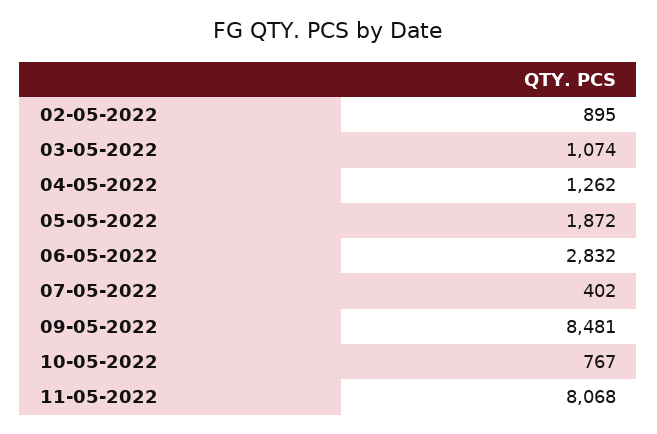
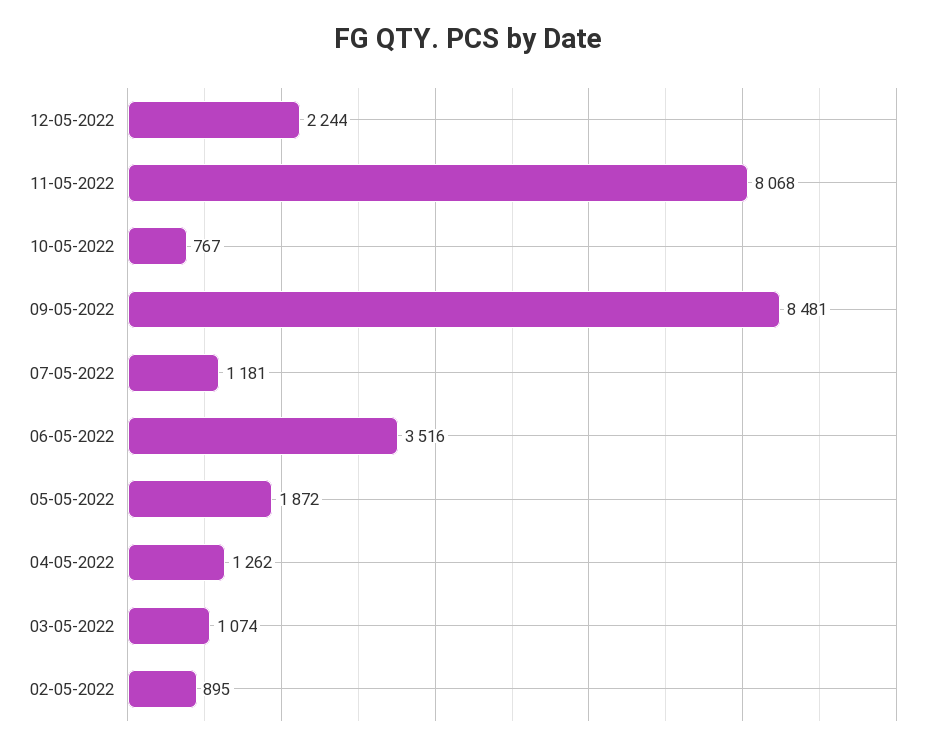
06-05-2022: 2832 -> 3516
07-05-2022: 402 -> 1181
12-05-2022: none -> 2244

